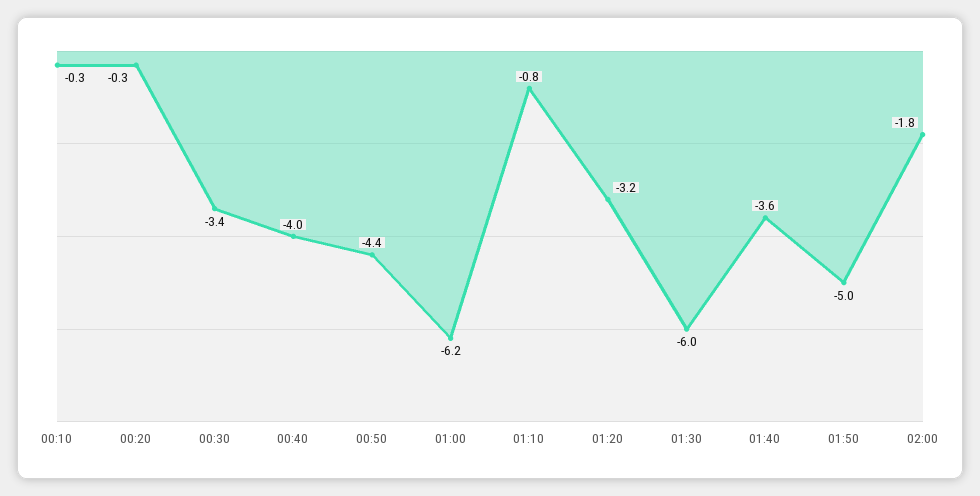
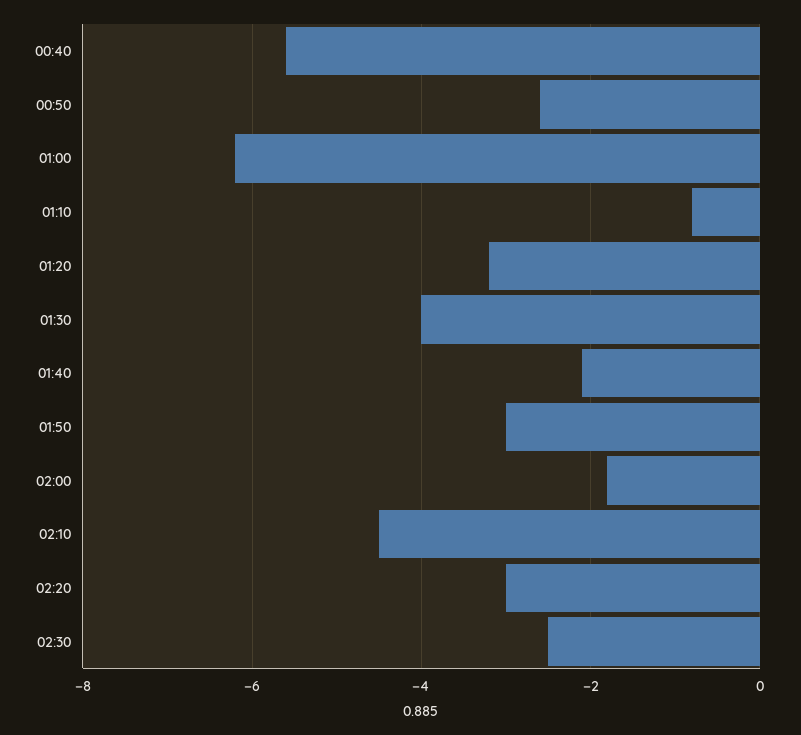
00:10: -0.3 -> none
00:20: -0.3 -> none
00:30: -3.4 -> none
00:40: -4 -> -5.5
00:50: -4.4 -> -2.5
01:30: -6 -> -4
01:40: -3.6 -> -2
01:50: -5 -> -3
02:10: none -> -4.5
02:20: none -> -3
02:30: none -> -2.5

